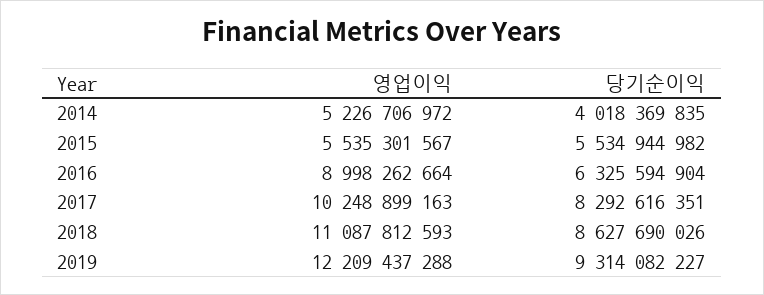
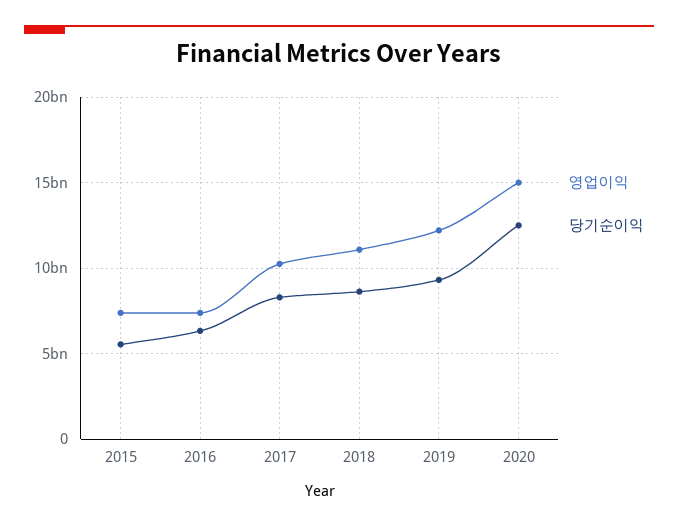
영업이익, 2014: 5226706972 -> none
당기순이익, 2014: 4018369835 -> none
영업이익, 2015: 5535301567 -> 7500000000
영업이익, 2016: 8998262664 -> 7500000000
영업이익, 2020: none -> 15000000000
당기순이익, 2020: none -> 12500000000

